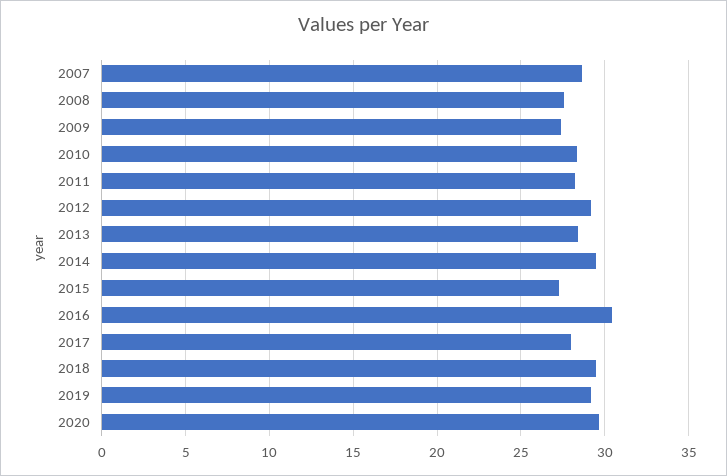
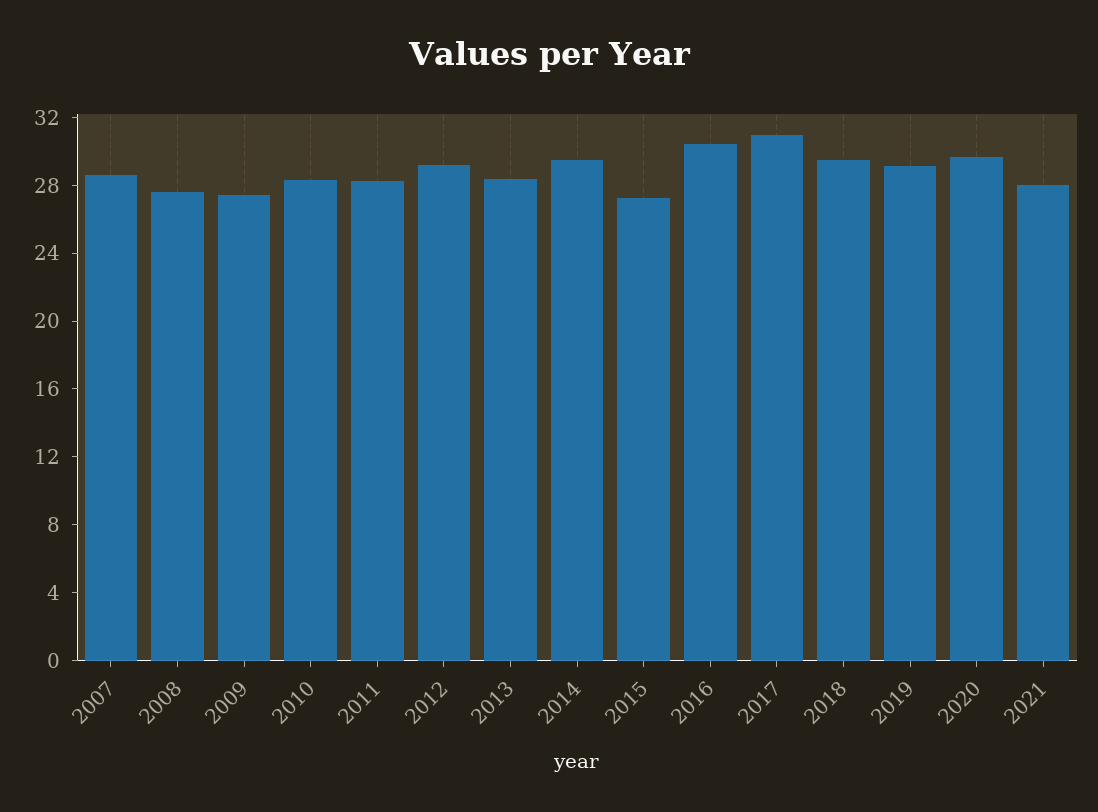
2017: 28 -> 31
2021: none -> 28

